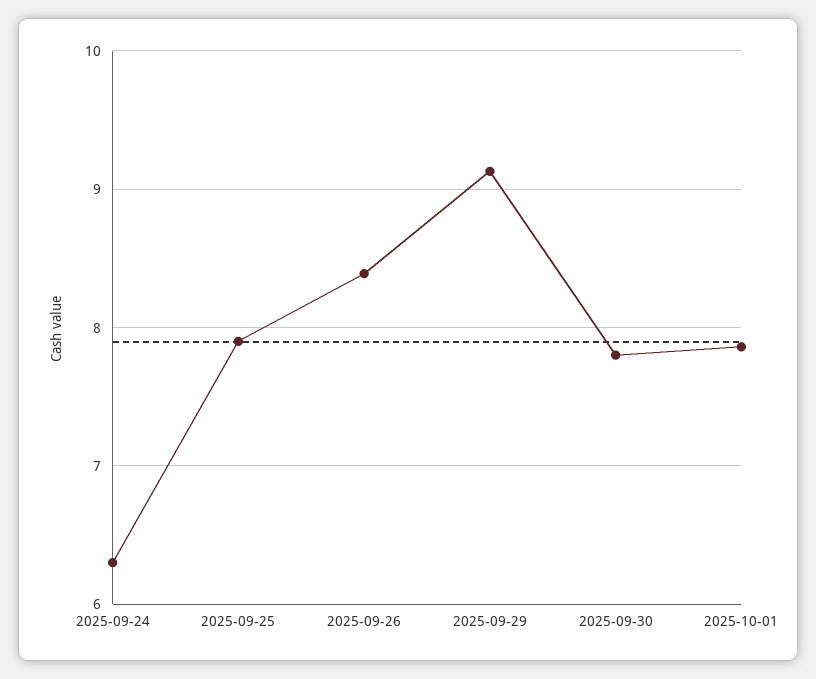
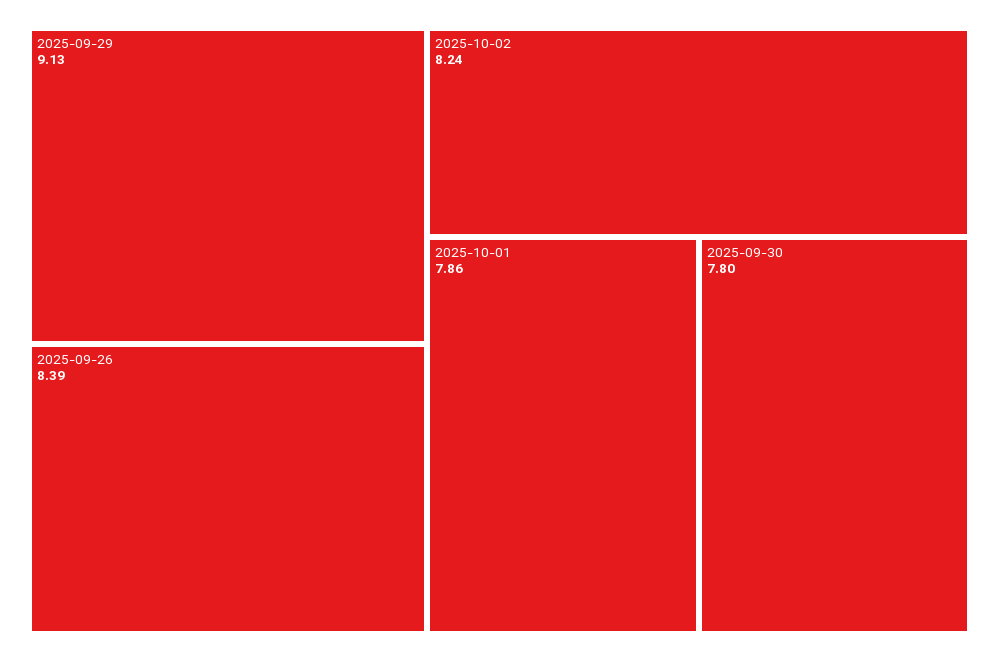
2025-09-24: 6.3 -> none
2025-09-25: 7.9 -> none
2025-10-02: none -> 8.24

